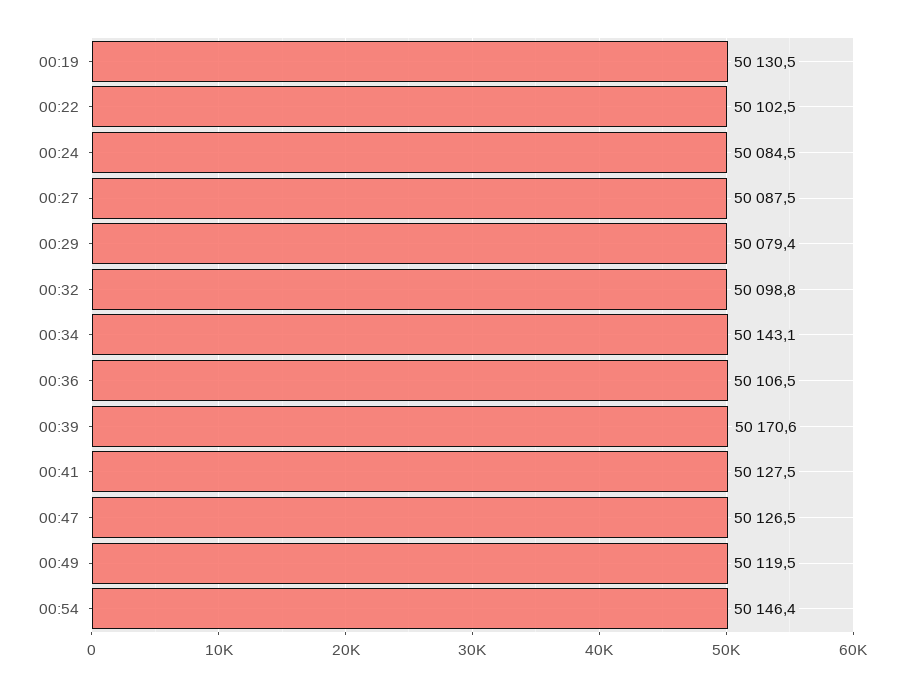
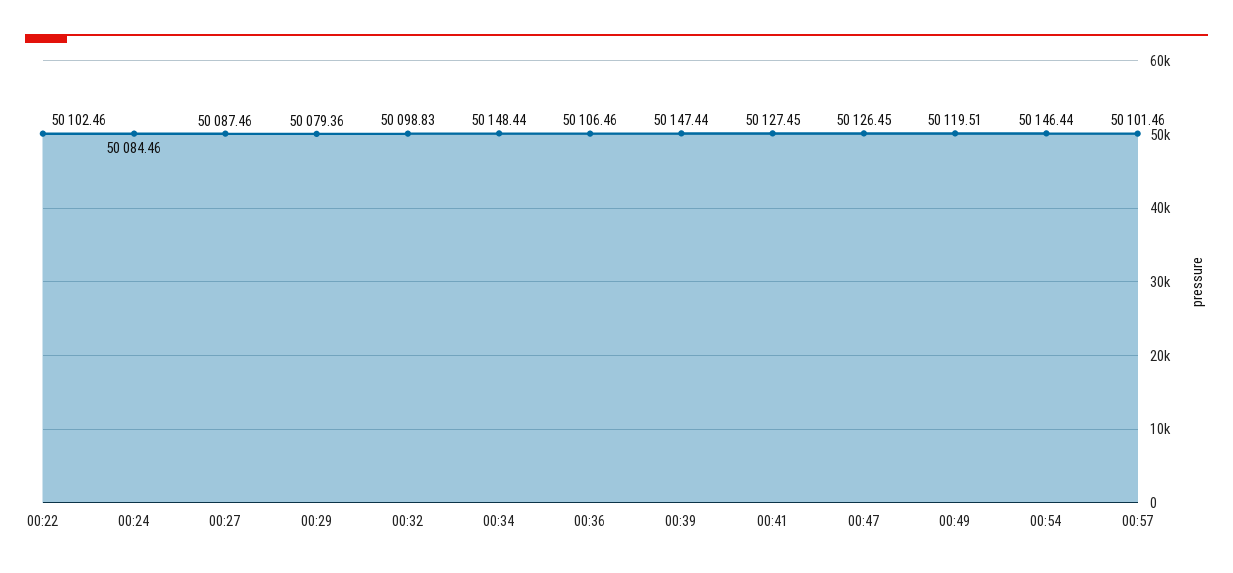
00:19: 50130.5 -> none
00:34: 50143.1 -> 50148.44
00:39: 50170.6 -> 50147.44
00:57: none -> 50101.46

